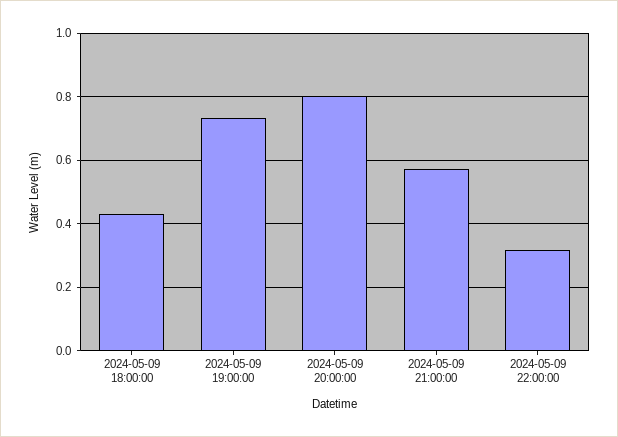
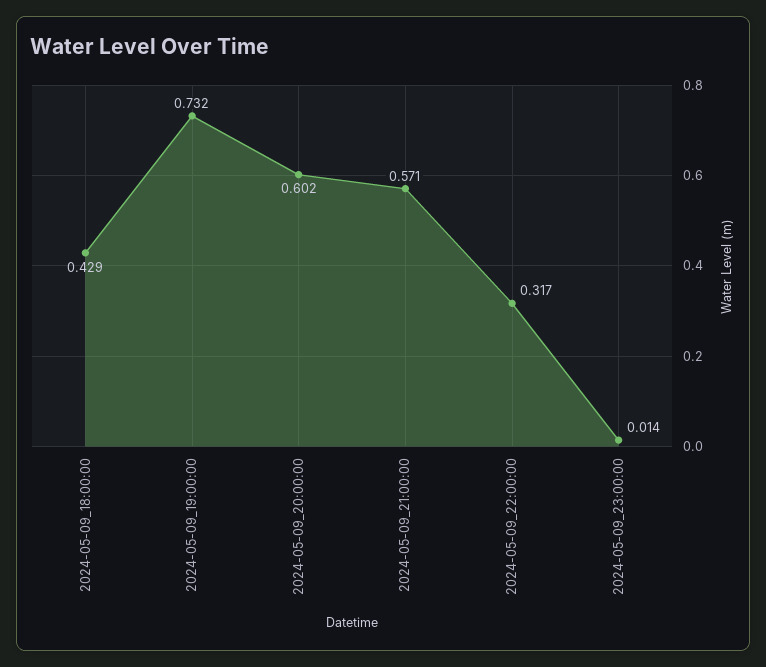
2024-05-09 20:00:00: 0.8 -> 0.602
2024-05-09_23:00:00: none -> 0.014

